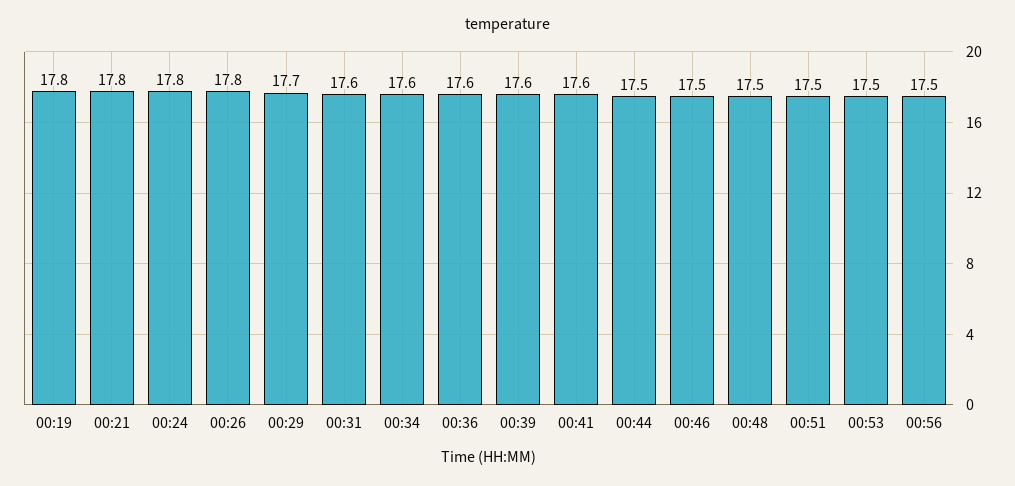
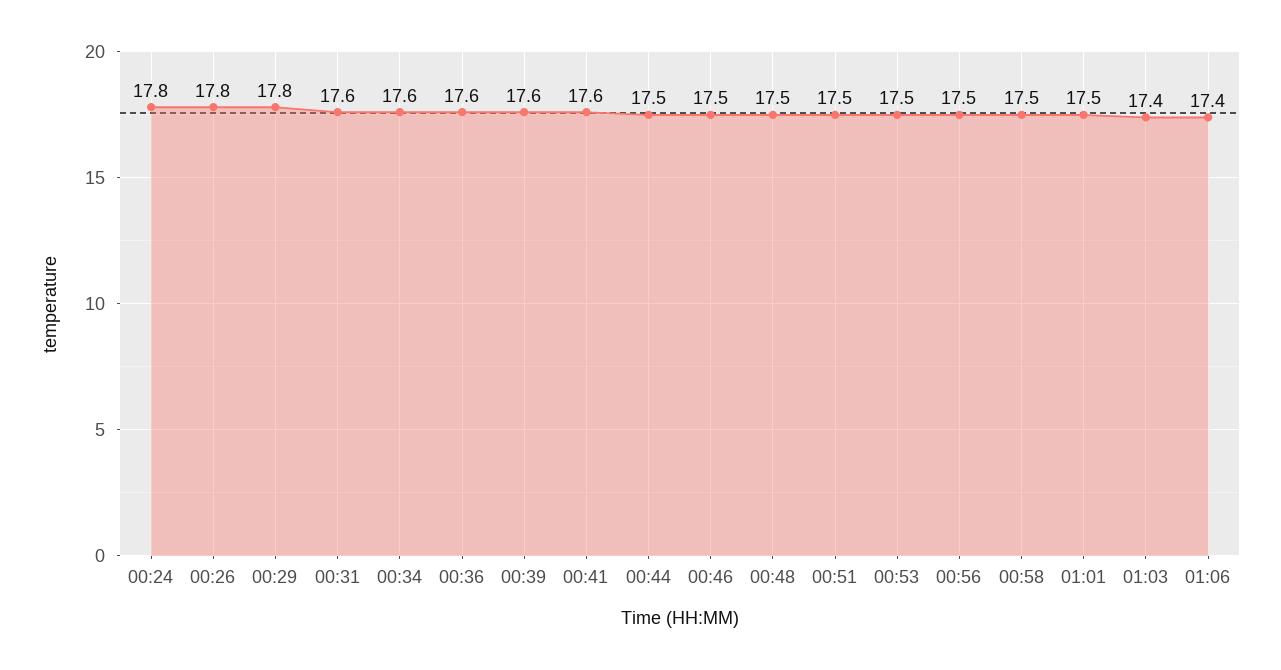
00:19: 17.8 -> none
00:21: 17.8 -> none
00:29: 17.7 -> 17.8
00:58: none -> 17.5
01:01: none -> 17.5
01:03: none -> 17.4
01:06: none -> 17.4

